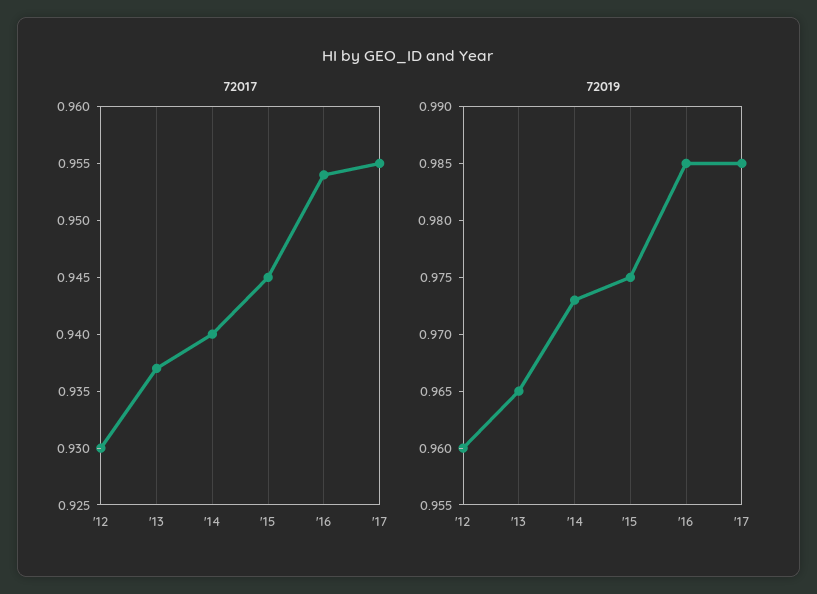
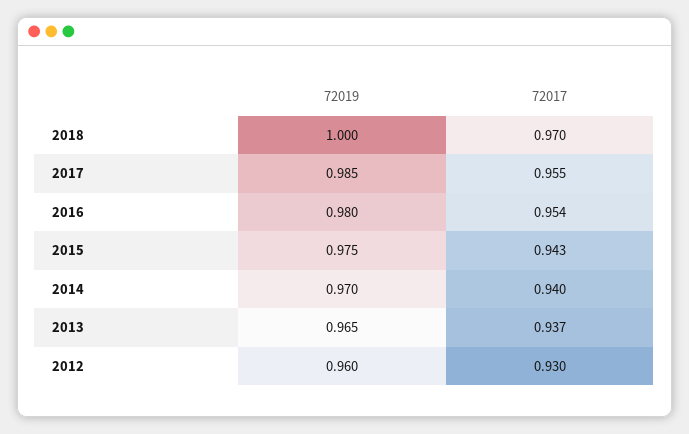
72017, '15: 0.945 -> 0.943
72019, '14: 0.973 -> 0.97
72019, '16: 0.985 -> 0.98
72019, 2018: none -> 1
72017, 2018: none -> 0.97

